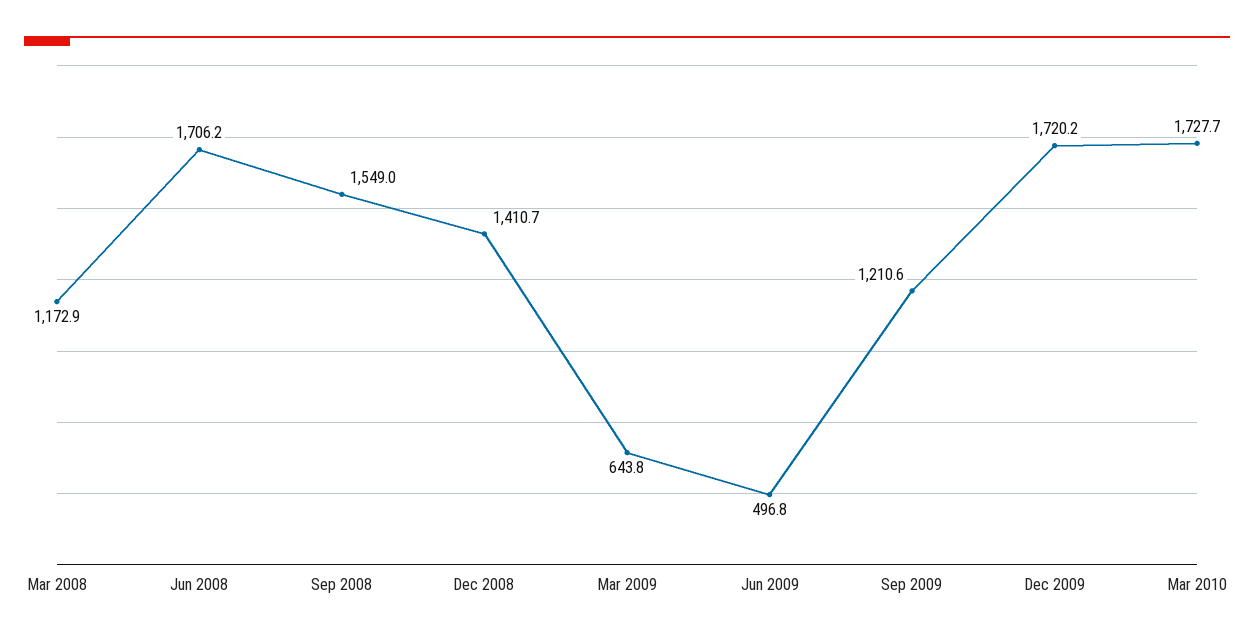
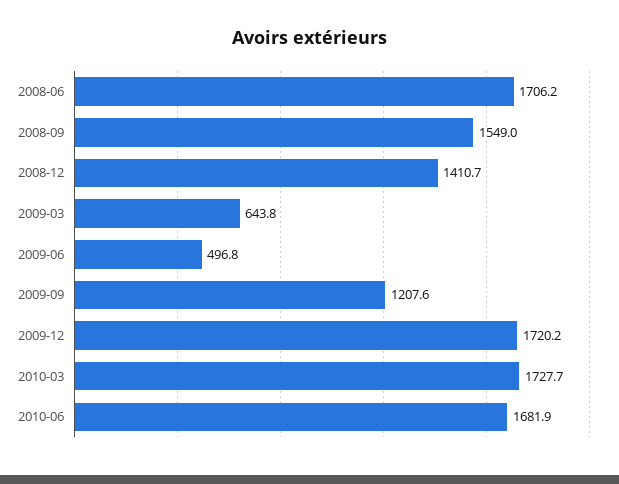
Mar 2008: 1172.9 -> none
Sep 2009: 1210.6 -> 1207.6
2010-06: none -> 1681.9

